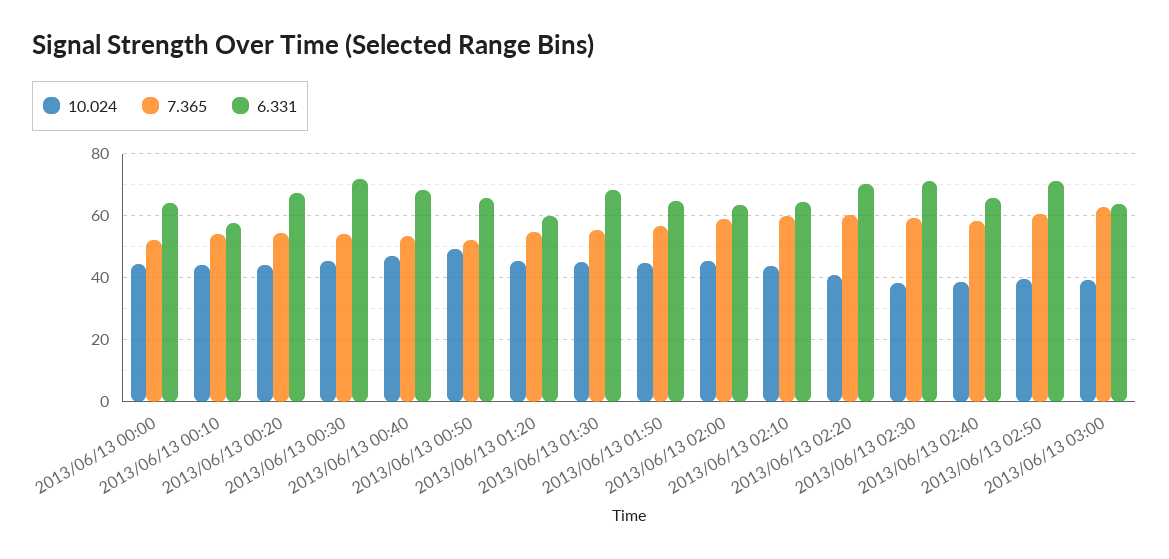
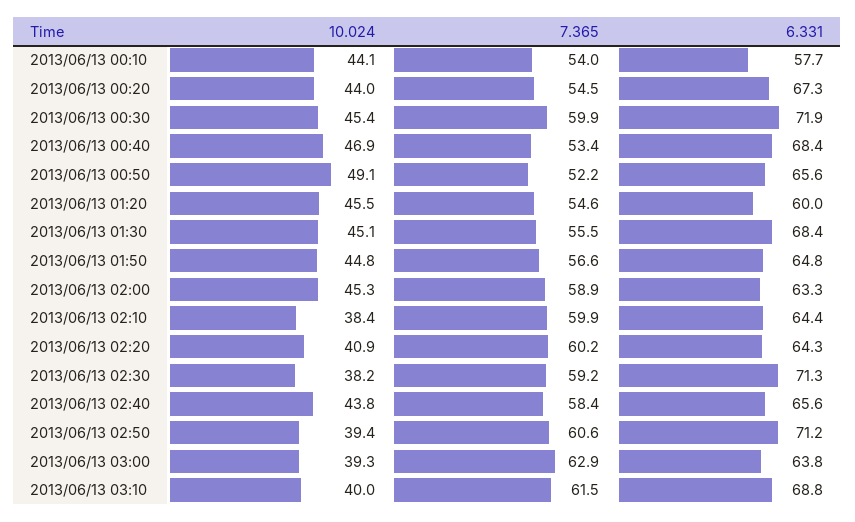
10.024, 2013/06/13 00:00: 44 -> none
7.365, 2013/06/13 00:00: 52 -> none
6.331, 2013/06/13 00:00: 64 -> none
7.365, 2013/06/13 00:30: 54 -> 59.9
10.024, 2013/06/13 02:10: 44 -> 38.4
6.331, 2013/06/13 02:20: 70 -> 64.3
10.024, 2013/06/13 02:40: 38 -> 43.8
10.024, 2013/06/13 03:10: none -> 40
7.365, 2013/06/13 03:10: none -> 61.5
6.331, 2013/06/13 03:10: none -> 68.8

